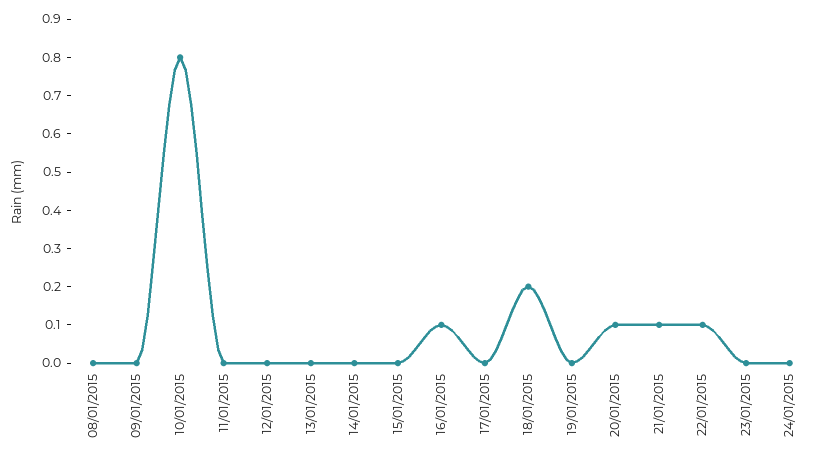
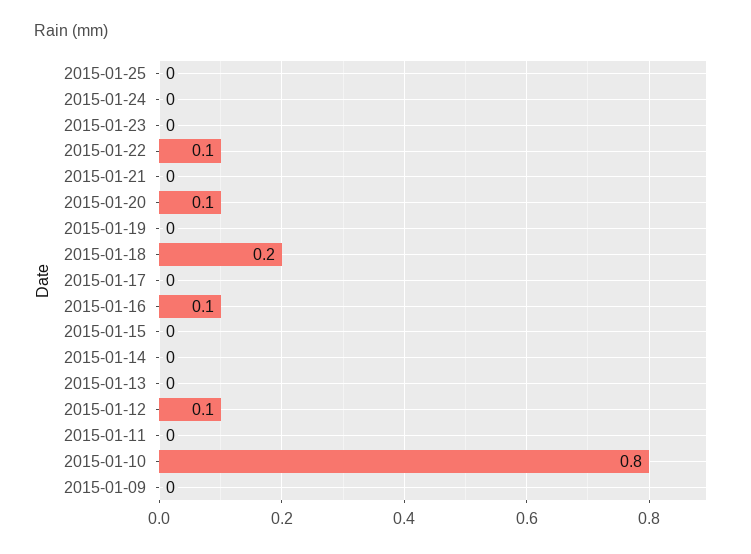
08/01/2015: 0 -> none
12/01/2015: 0 -> 0.1
21/01/2015: 0.1 -> 0
2015-01-25: none -> 0

